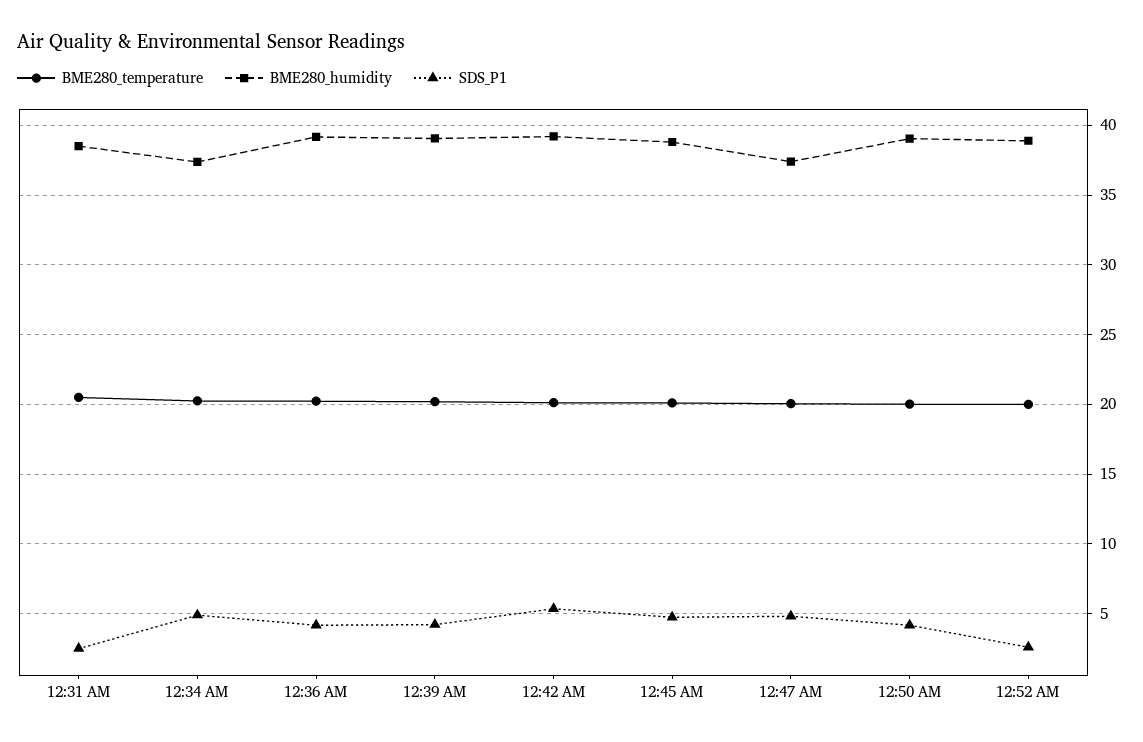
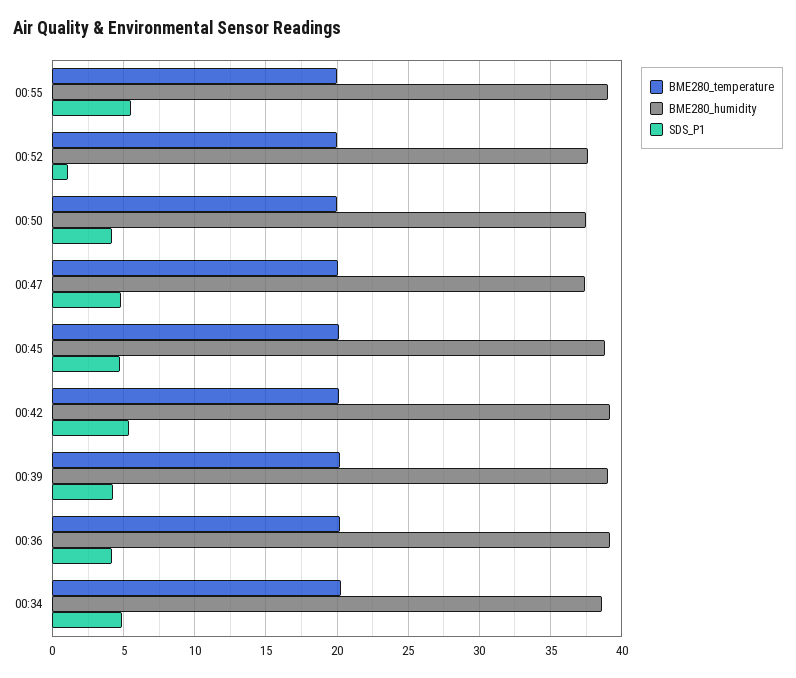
BME280_temperature, 12:31 AM: 20.5 -> none
BME280_humidity, 12:31 AM: 38.5 -> none
SDS_P1, 12:31 AM: 2.5 -> none
BME280_humidity, 12:34 AM: 37.5 -> 38.5
BME280_humidity, 12:50 AM: 39 -> 37.5
BME280_humidity, 12:52 AM: 39 -> 37.5
SDS_P1, 12:52 AM: 2.5 -> 1
BME280_temperature, 00:55: none -> 20
BME280_humidity, 00:55: none -> 39
SDS_P1, 00:55: none -> 5.5

